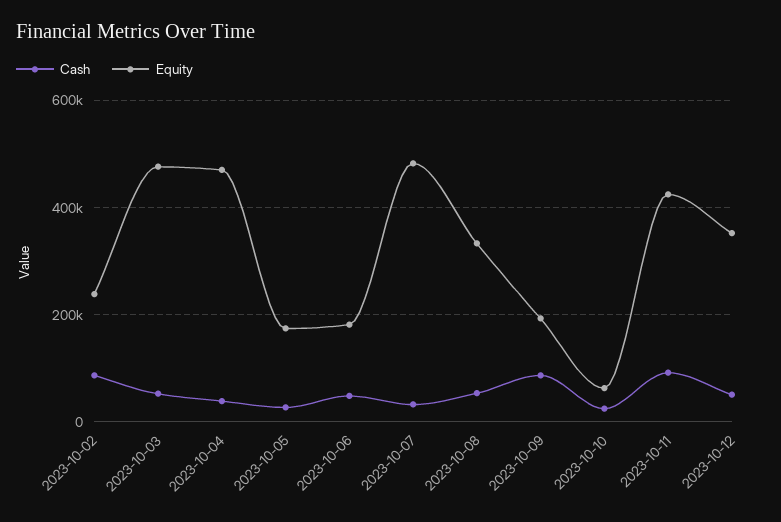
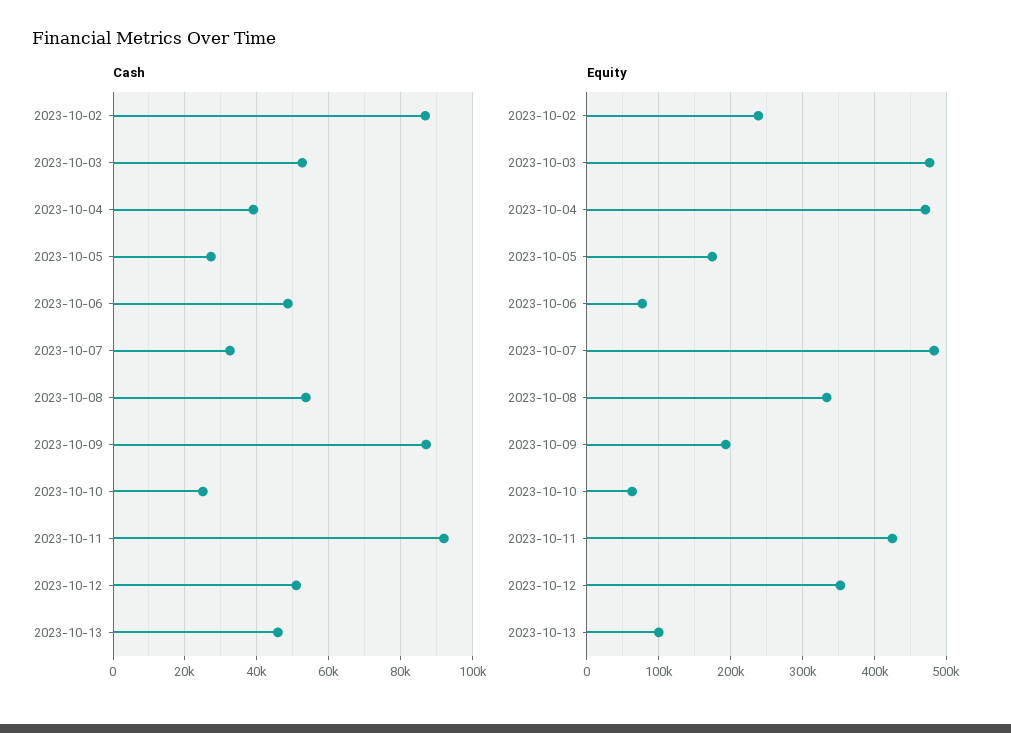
Equity, 2023-10-06: 180000 -> 80000
Cash, 2023-10-13: none -> 46000
Equity, 2023-10-13: none -> 100000

